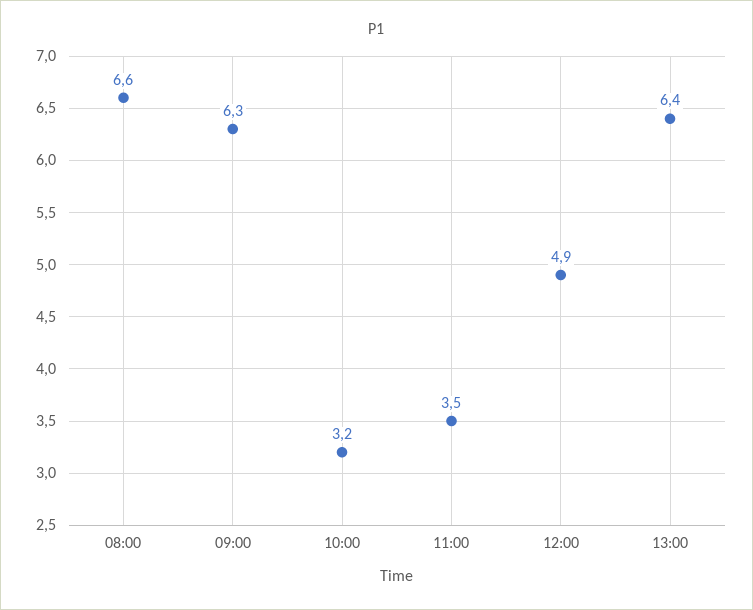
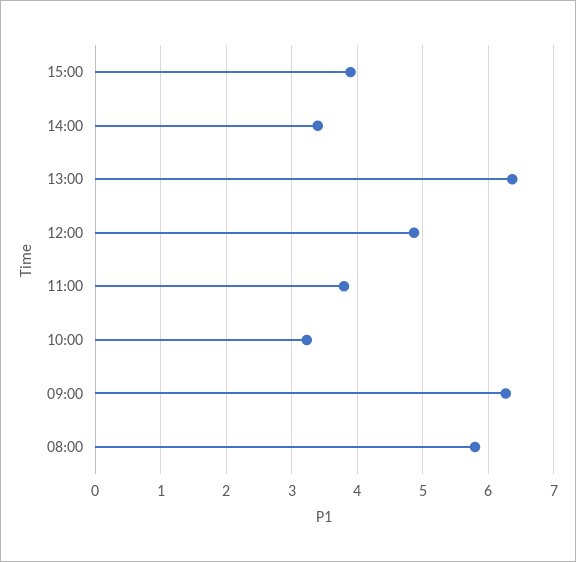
08:00: 6.6 -> 5.8
11:00: 3.5 -> 3.8
15:00: none -> 3.9
14:00: none -> 3.4

